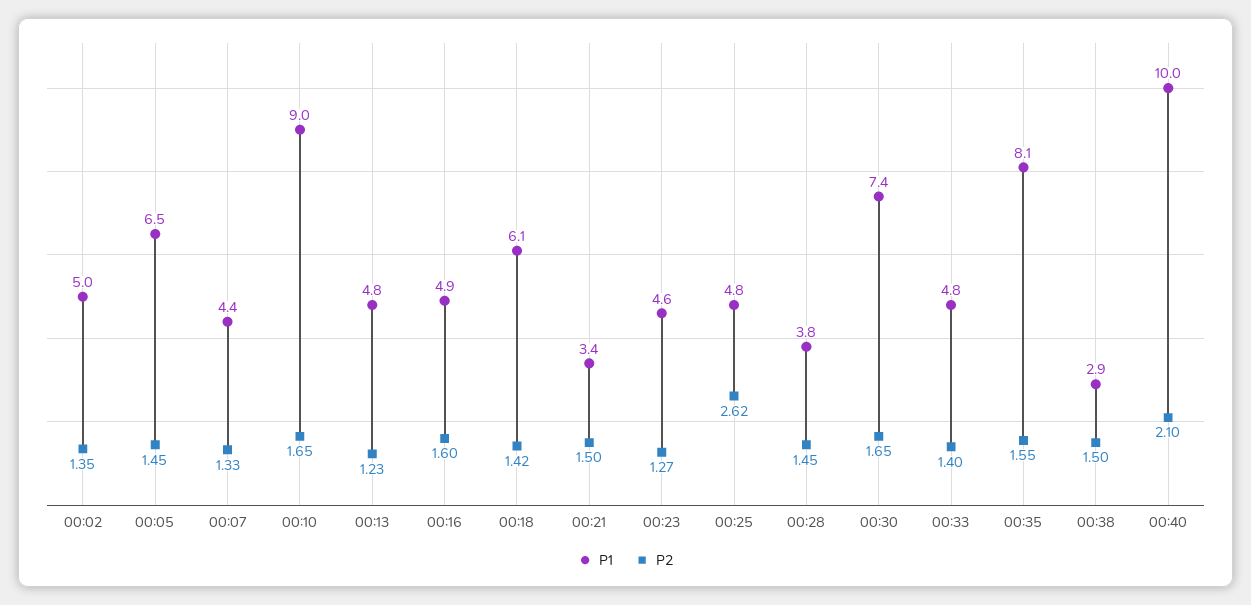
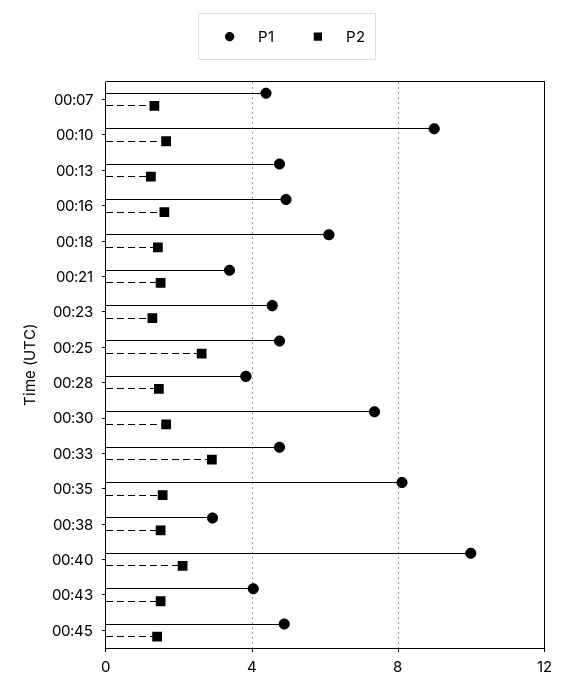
P1, 00:02: 5 -> none
P2, 00:02: 1.35 -> none
P1, 00:05: 6.5 -> none
P2, 00:05: 1.45 -> none
P2, 00:33: 1.4 -> 3
P1, 00:43: none -> 4
P2, 00:43: none -> 1.5
P1, 00:45: none -> 5
P2, 00:45: none -> 1.5

